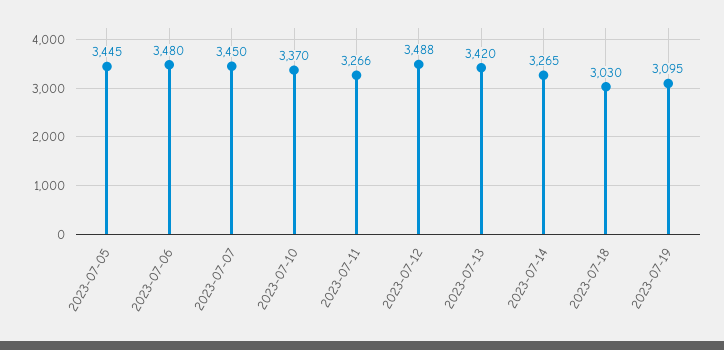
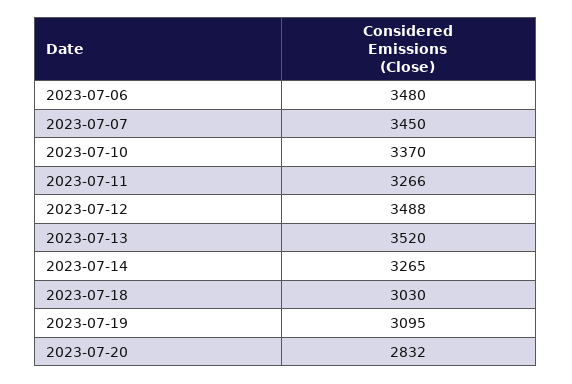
2023-07-05: 3445 -> none
2023-07-13: 3420 -> 3520
2023-07-20: none -> 2832

